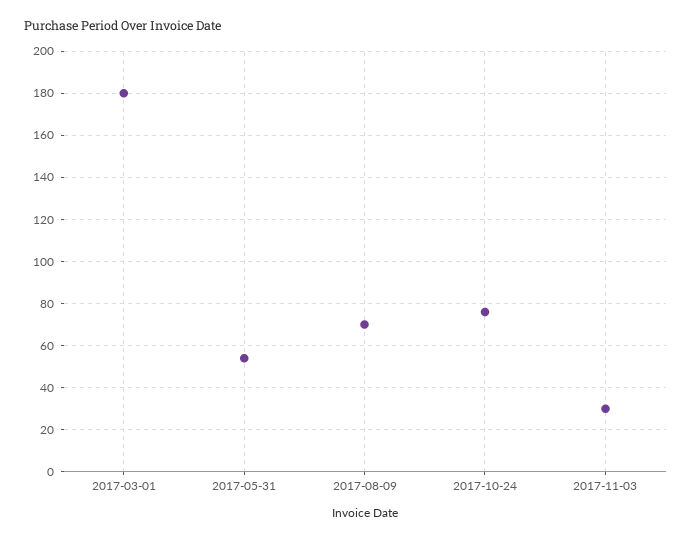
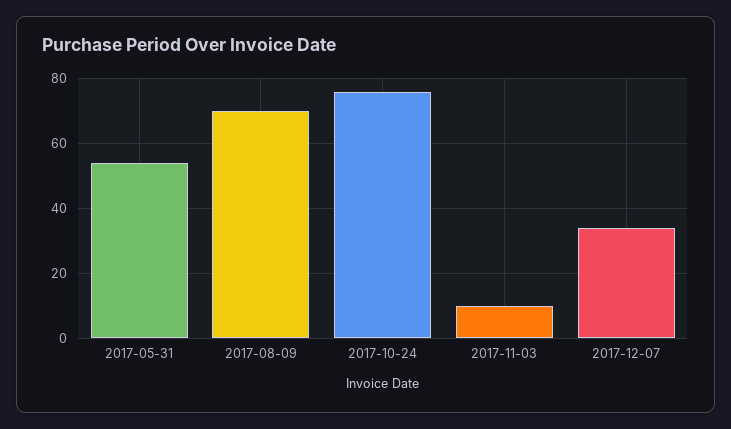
2017-03-01: 180 -> none
2017-11-03: 30 -> 10
2017-12-07: none -> 35

